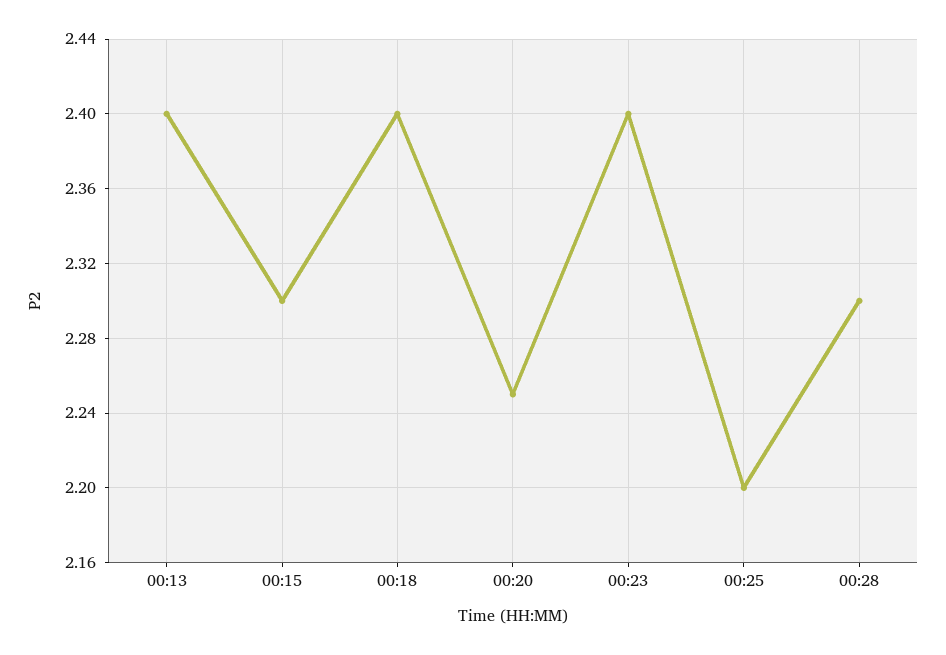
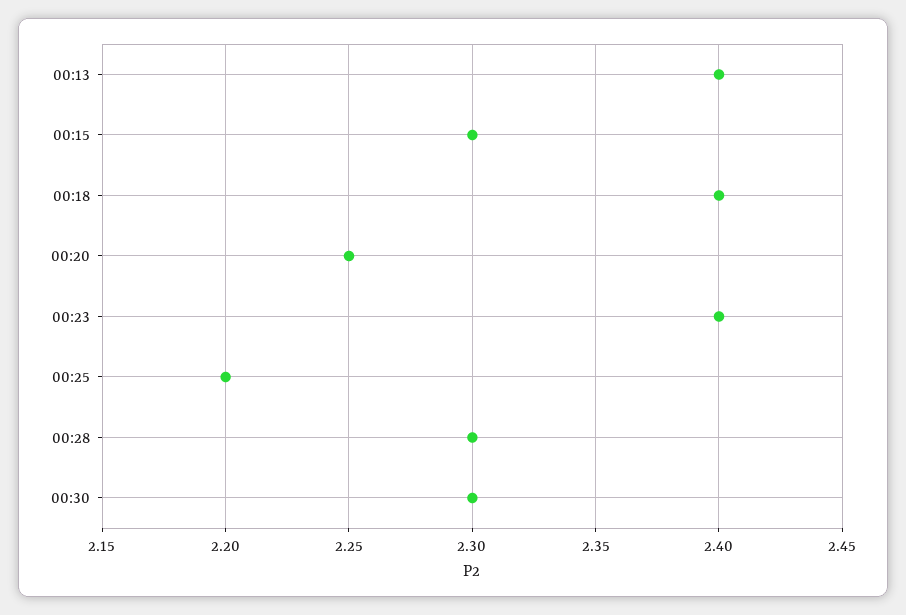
00:30: none -> 2.3

